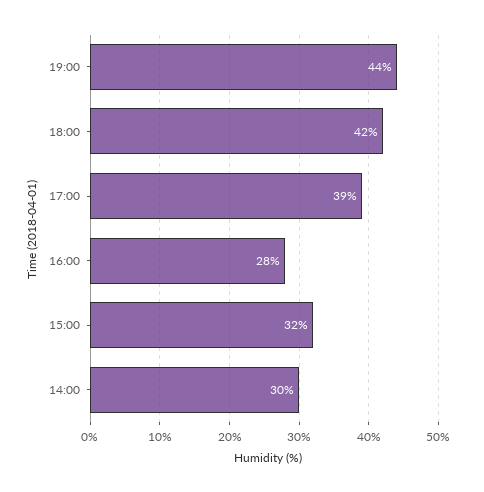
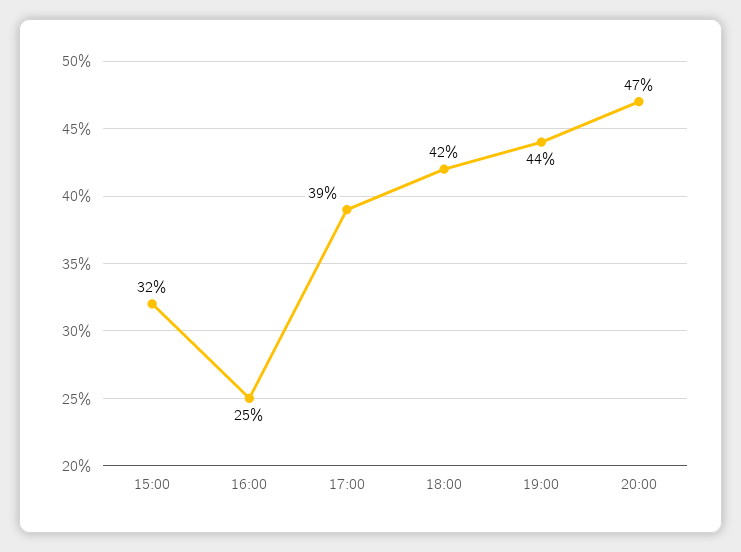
16:00: 28 -> 25
14:00: 30 -> none
20:00: none -> 47

